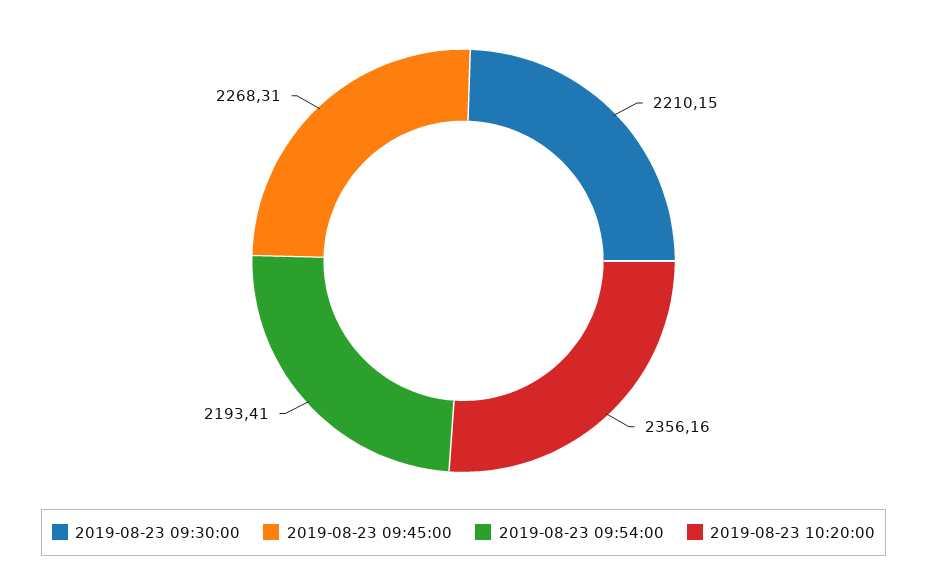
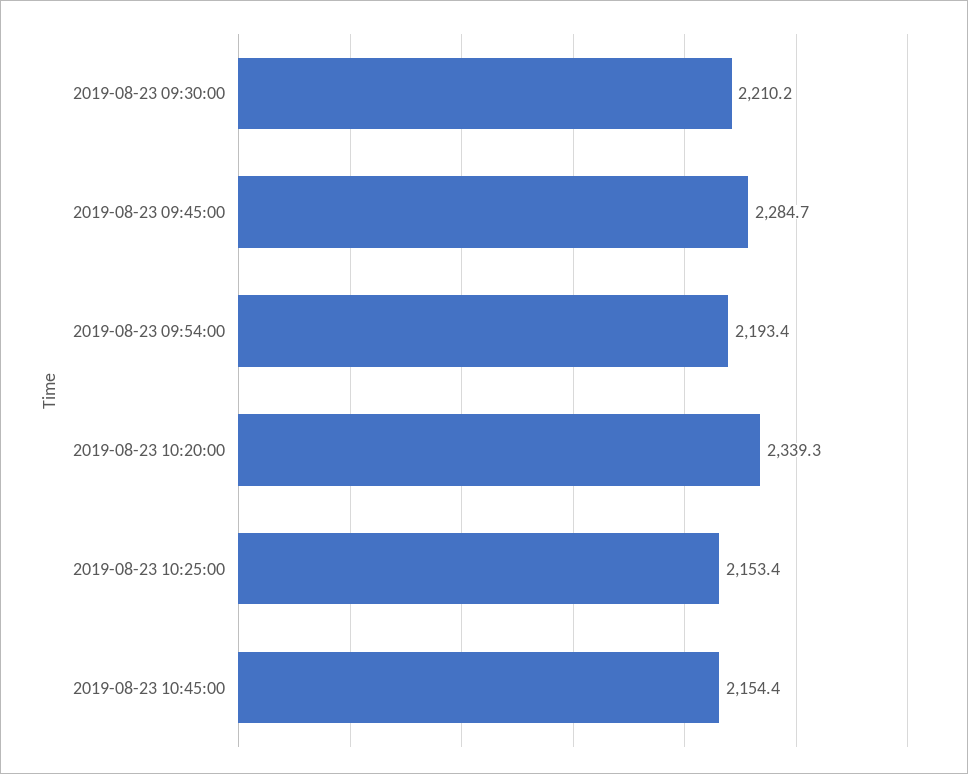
2019-08-23 09:45:00: 2268.31 -> 2284.7
2019-08-23 10:20:00: 2356.16 -> 2339.3
2019-08-23 10:25:00: none -> 2153.4
2019-08-23 10:45:00: none -> 2154.4

